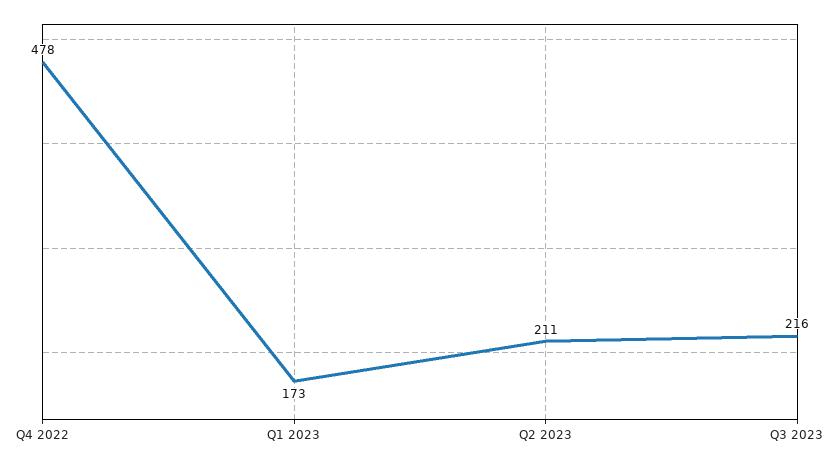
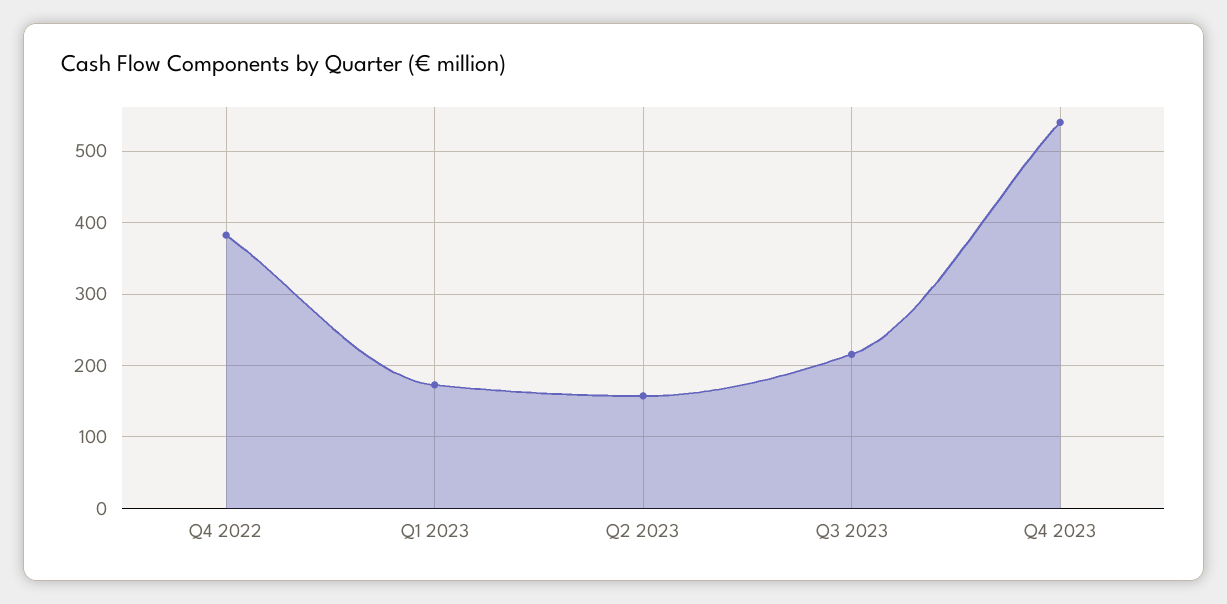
Q4 2022: 478 -> 380
Q2 2023: 211 -> 160
Q4 2023: none -> 540

